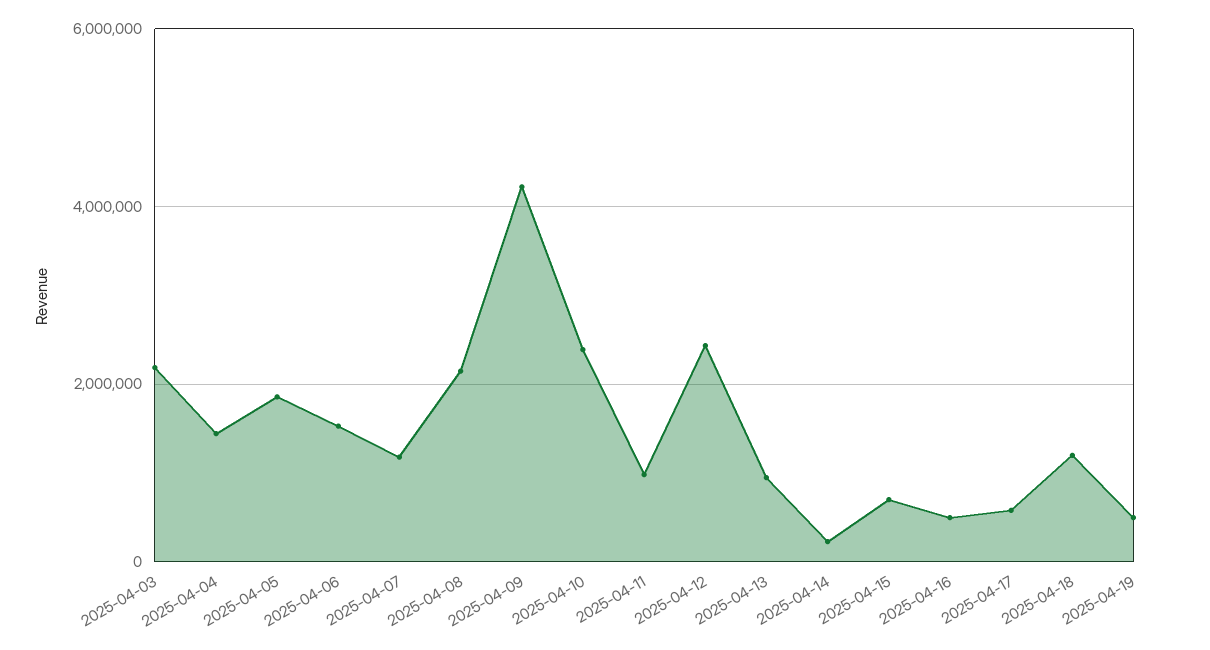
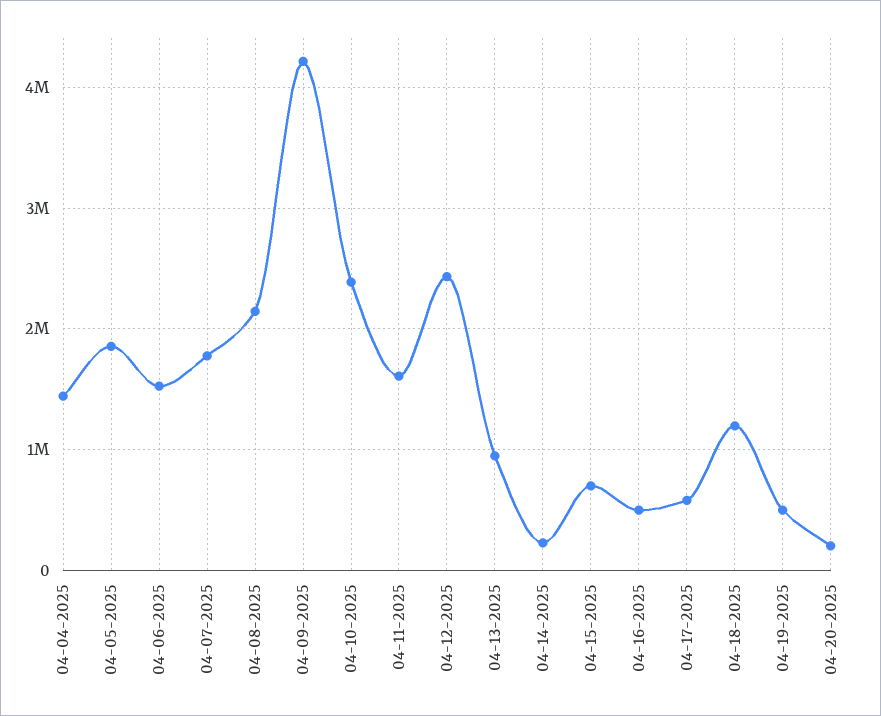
2025-04-03: 2200000 -> none
2025-04-07: 1200000 -> 1800000
2025-04-11: 1000000 -> 1600000
04-20-2025: none -> 200000

